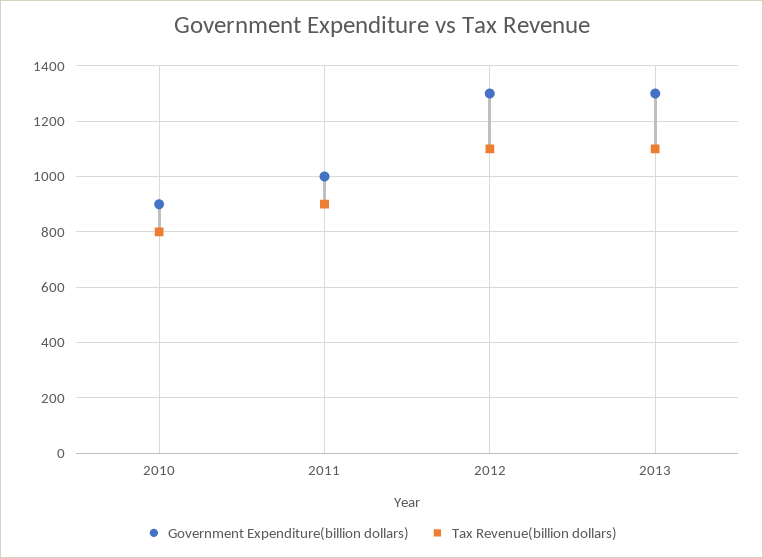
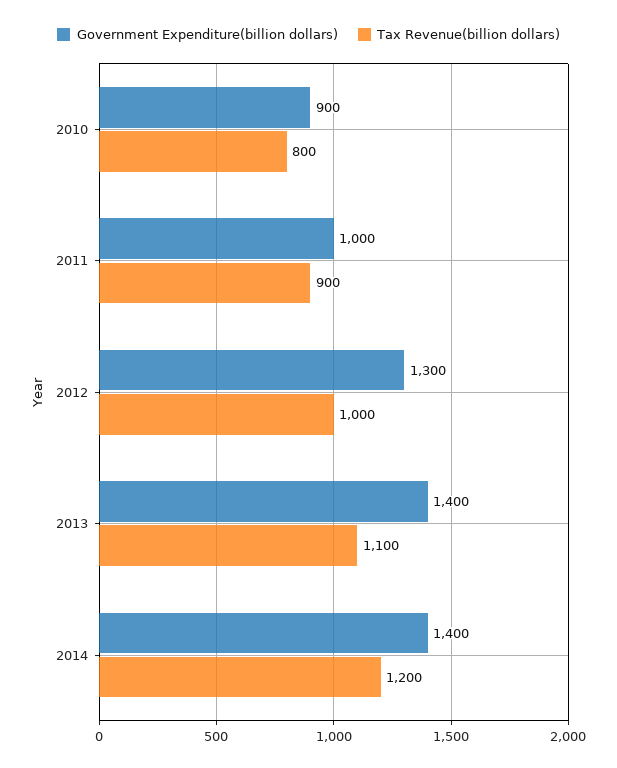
Tax Revenue(billion dollars), 2012: 1100 -> 1000
Government Expenditure(billion dollars), 2013: 1300 -> 1400
Government Expenditure(billion dollars), 2014: none -> 1400
Tax Revenue(billion dollars), 2014: none -> 1200

